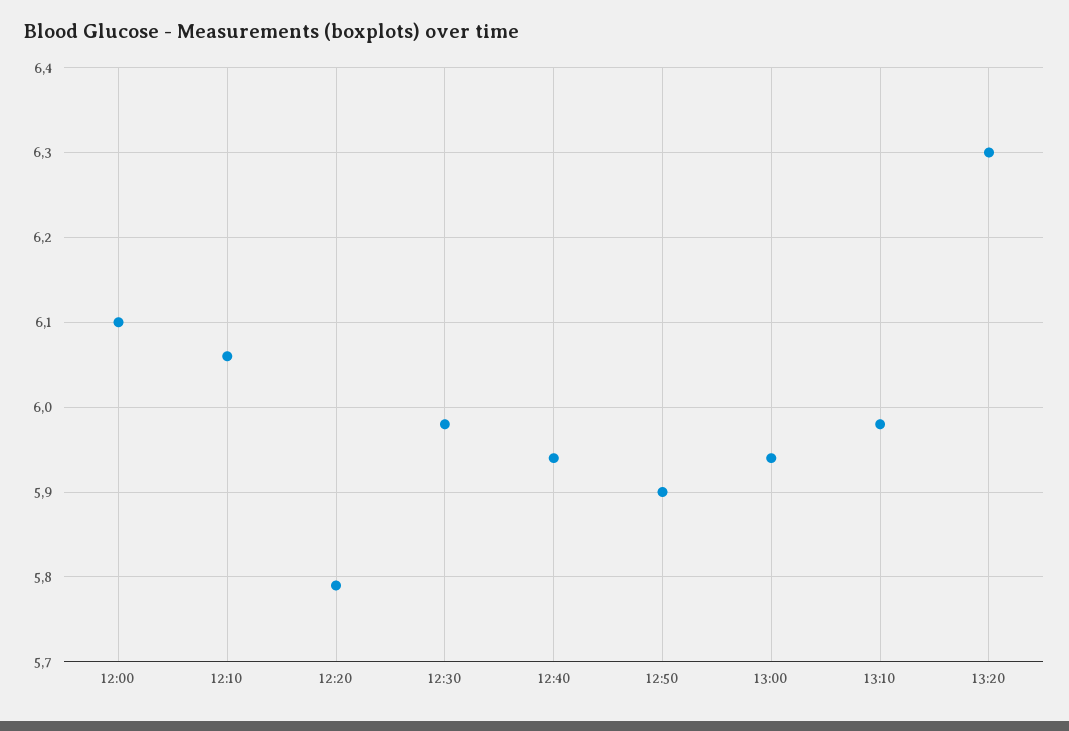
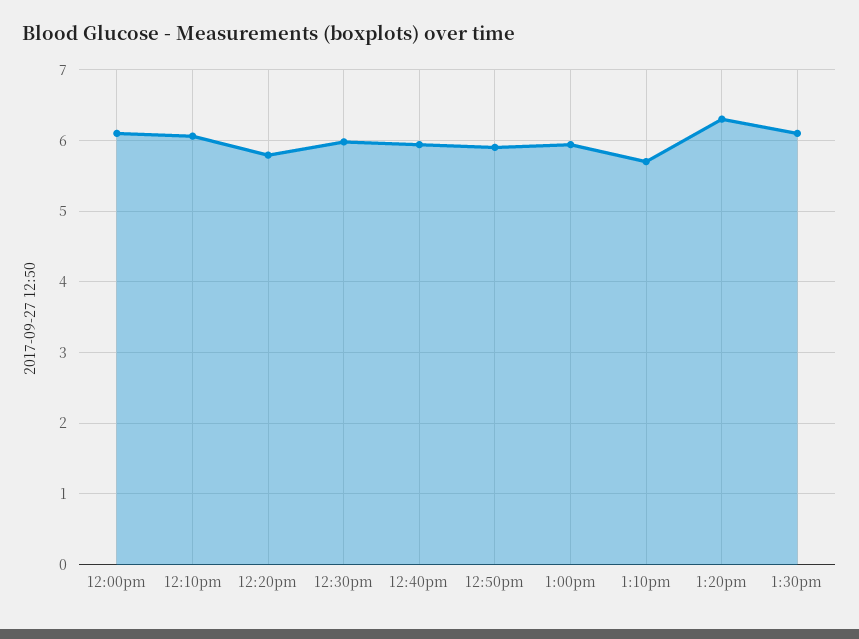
13:10: 5.98 -> 5.7
1:30pm: none -> 6.1

